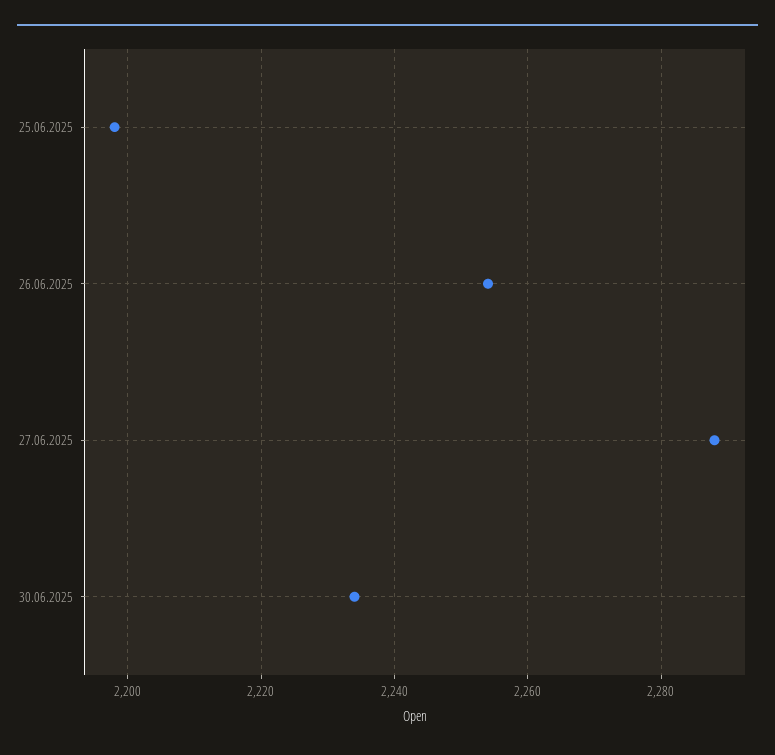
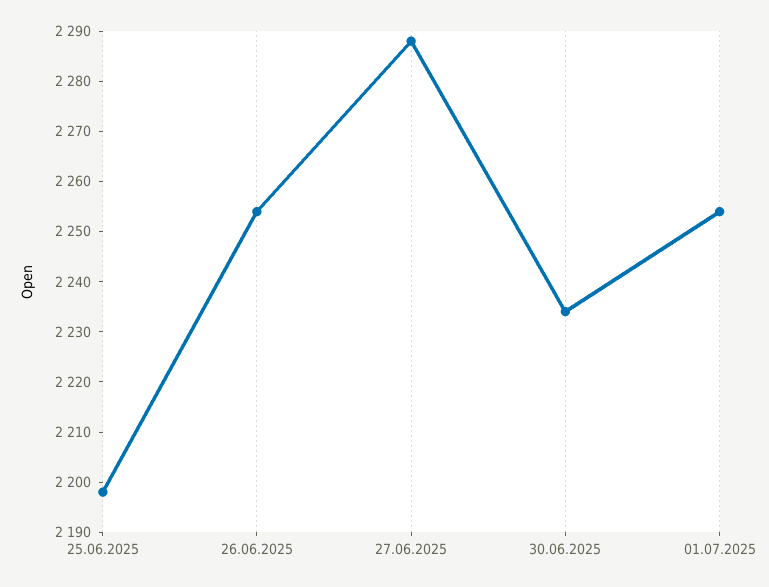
01.07.2025: none -> 2255

